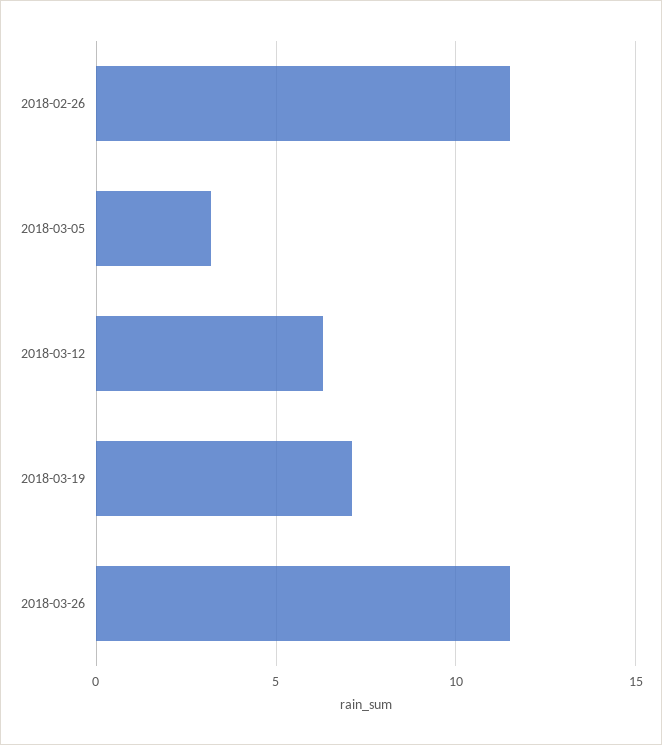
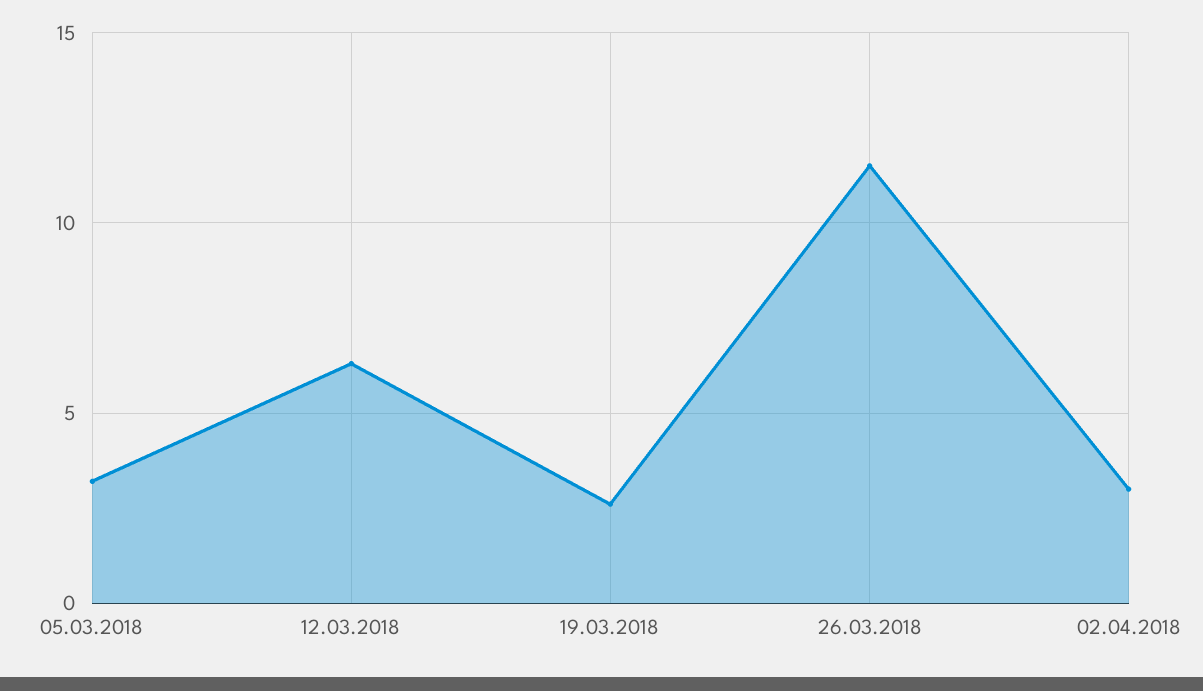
2018-02-26: 11.5 -> none
2018-03-19: 7 -> 2.5
02.04.2018: none -> 3

